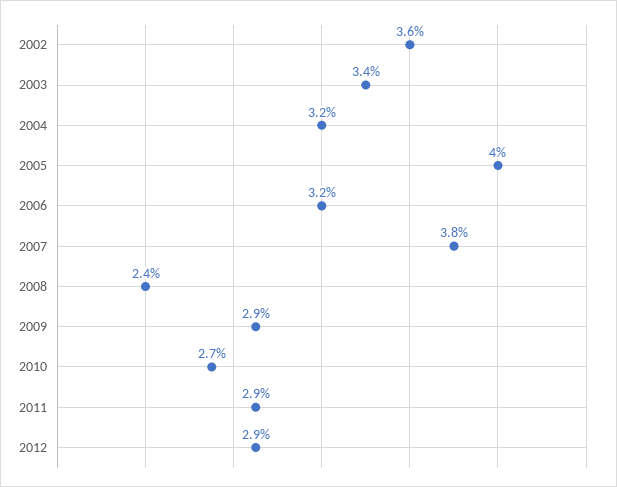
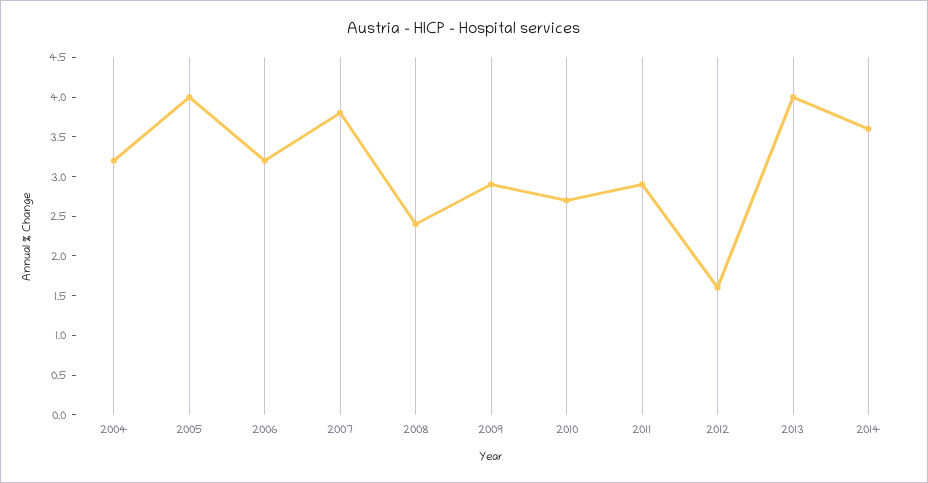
2002: 3.6 -> none
2003: 3.4 -> none
2012: 2.9 -> 1.5
2013: none -> 4
2014: none -> 3.5

